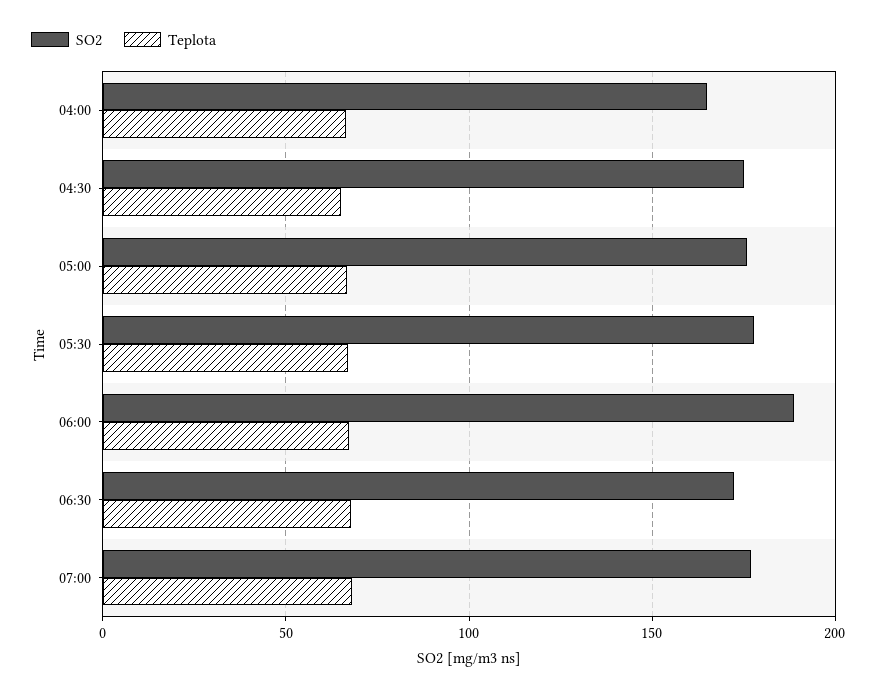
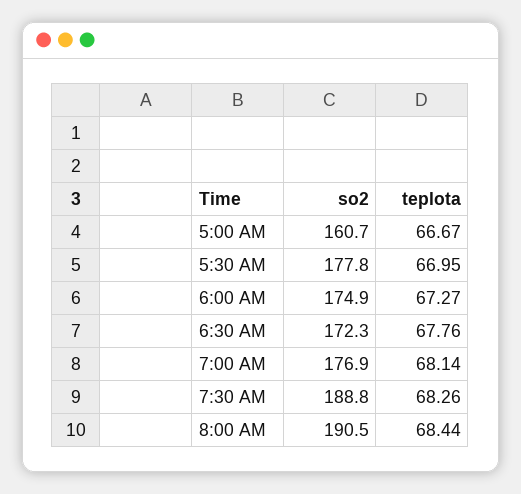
SO2, 04:00: 165 -> none
Teplota, 04:00: 65 -> none
SO2, 04:30: 175 -> none
Teplota, 04:30: 65 -> none
SO2, 05:00: 175 -> 160.7
SO2, 06:00: 190 -> 174.9
SO2, 7:30 AM: none -> 188.8
Teplota, 7:30 AM: none -> 68.26
SO2, 8:00 AM: none -> 190.5
Teplota, 8:00 AM: none -> 68.44

